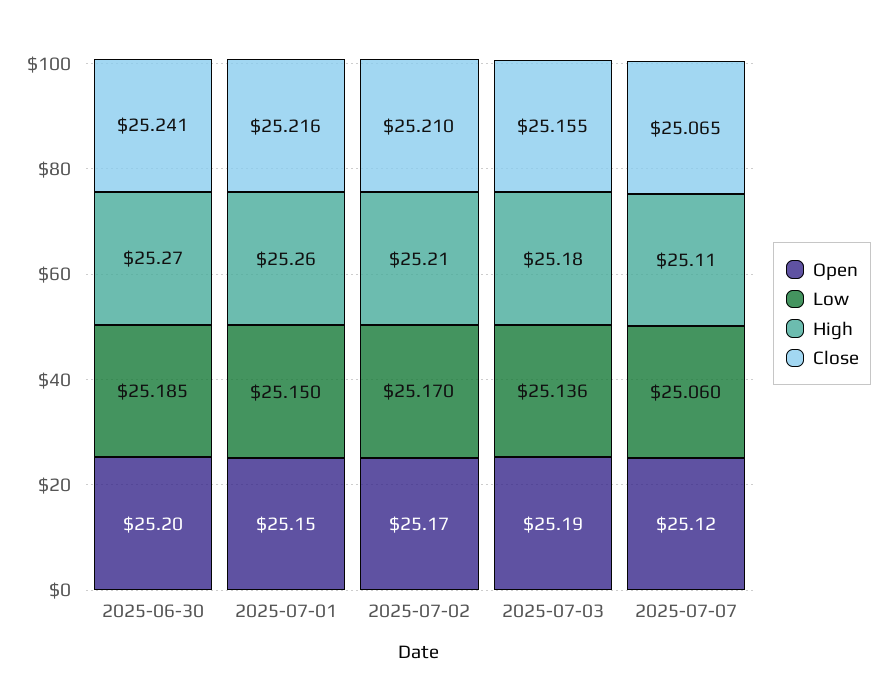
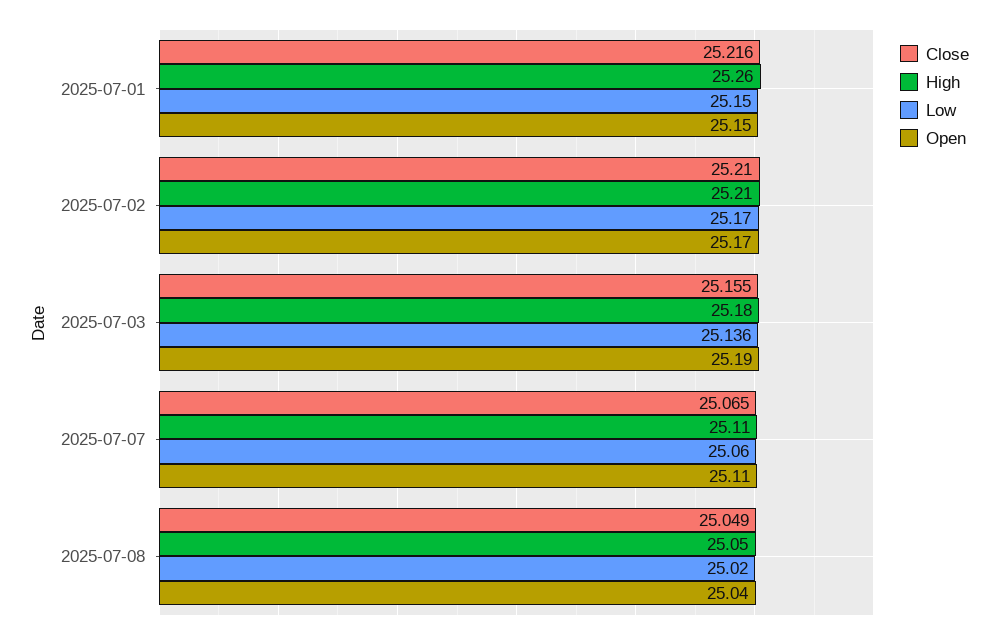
Open, 2025-06-30: 25.2 -> none
Low, 2025-06-30: 25.185 -> none
High, 2025-06-30: 25.27 -> none
Close, 2025-06-30: 25.241 -> none
Open, 2025-07-07: 25.12 -> 25.11
Close, 2025-07-08: none -> 25.049
High, 2025-07-08: none -> 25.05
Low, 2025-07-08: none -> 25.02
Open, 2025-07-08: none -> 25.04

